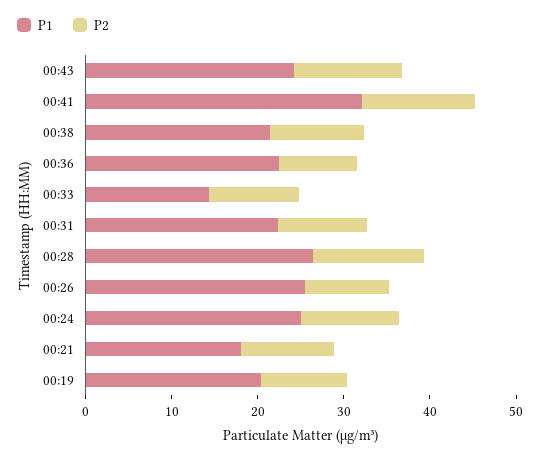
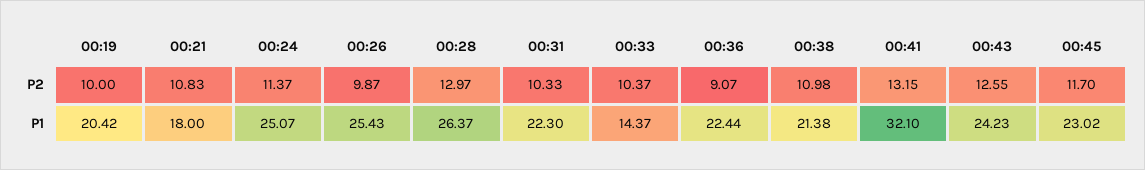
P2, 00:45: none -> 11.7
P1, 00:45: none -> 23.02

